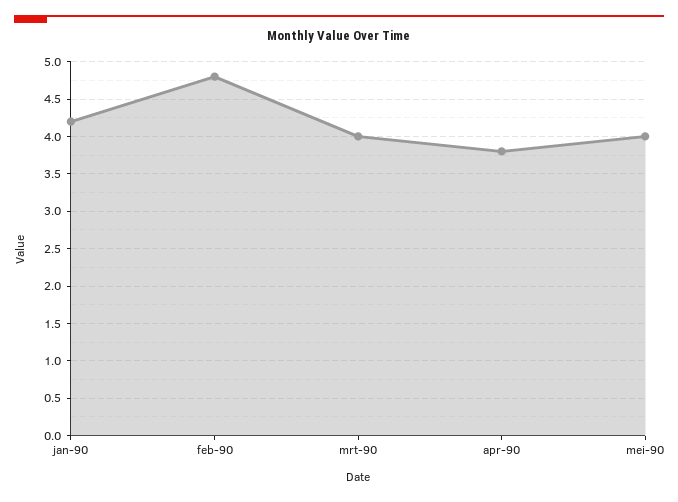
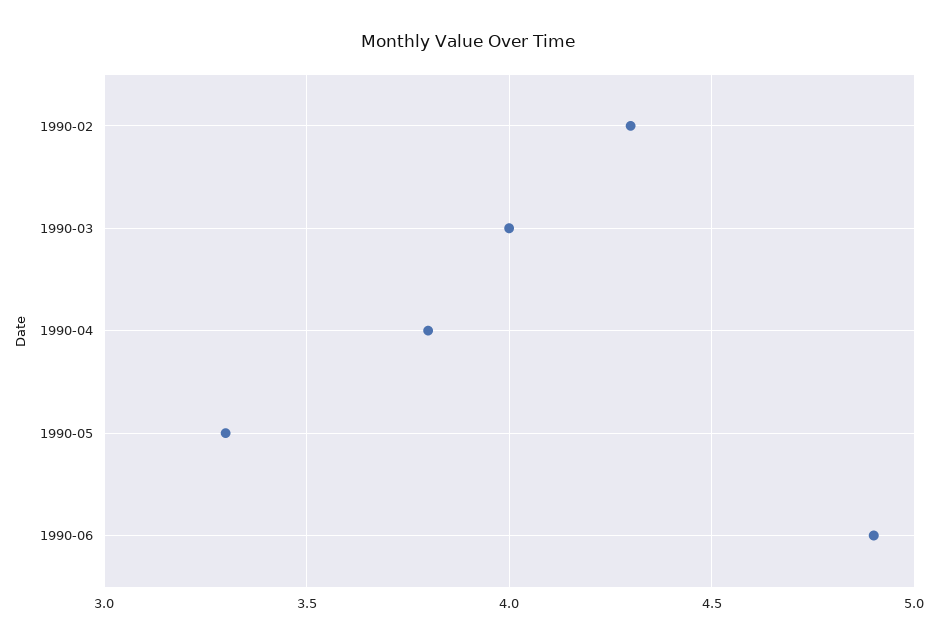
jan-90: 4.2 -> none
feb-90: 4.8 -> 4.3
mei-90: 4 -> 3.3
1990-06: none -> 4.9

